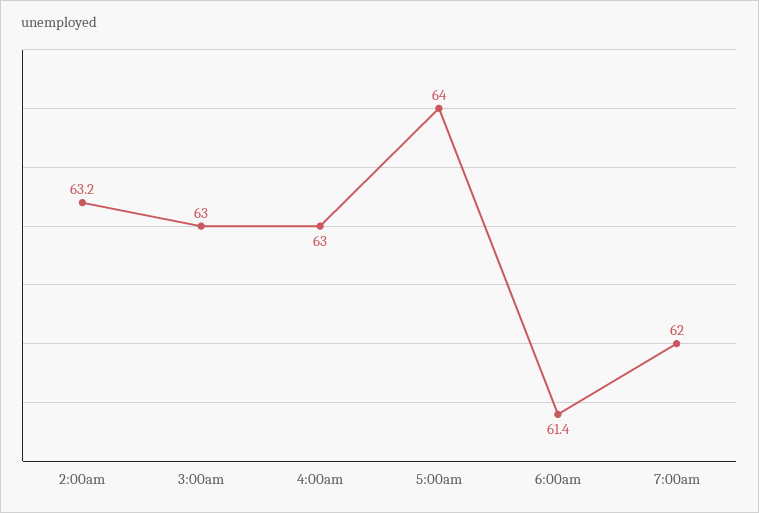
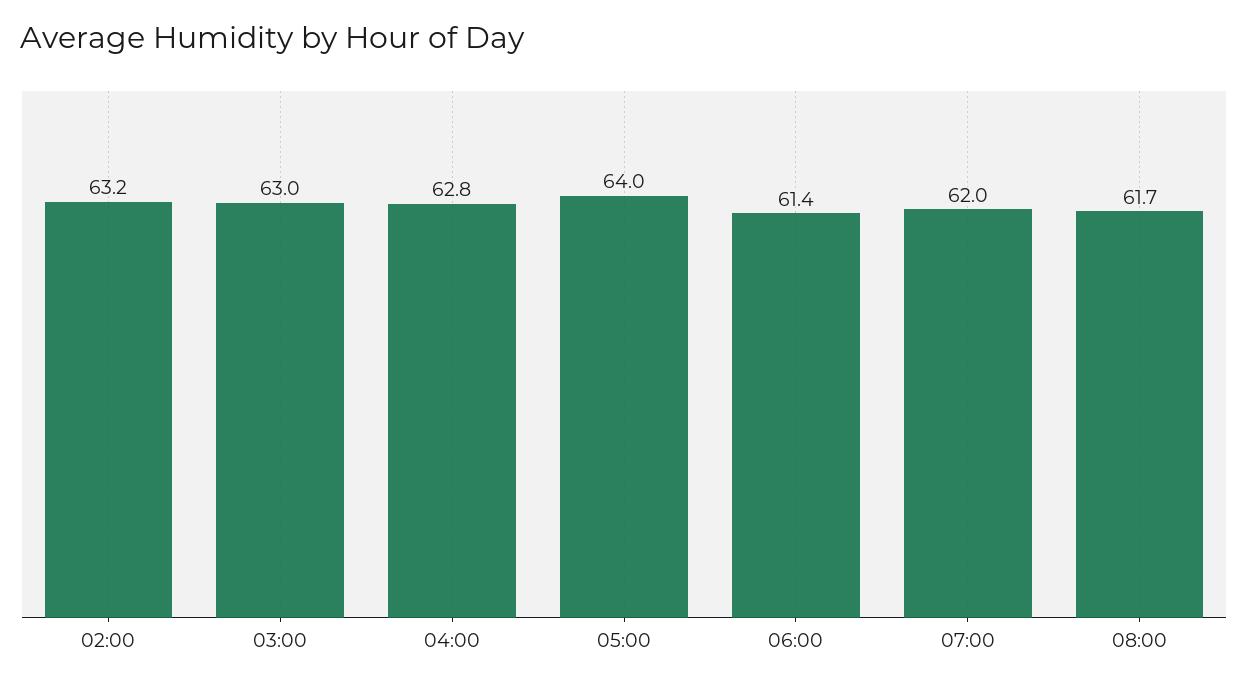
4:00am: 63 -> 62.8
08:00: none -> 61.7

